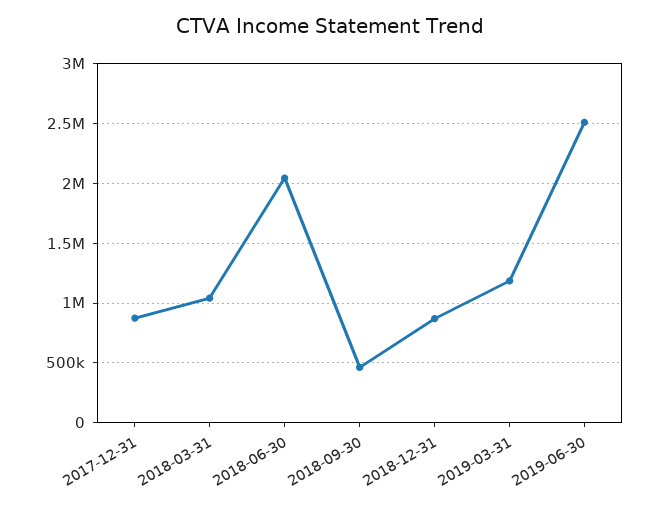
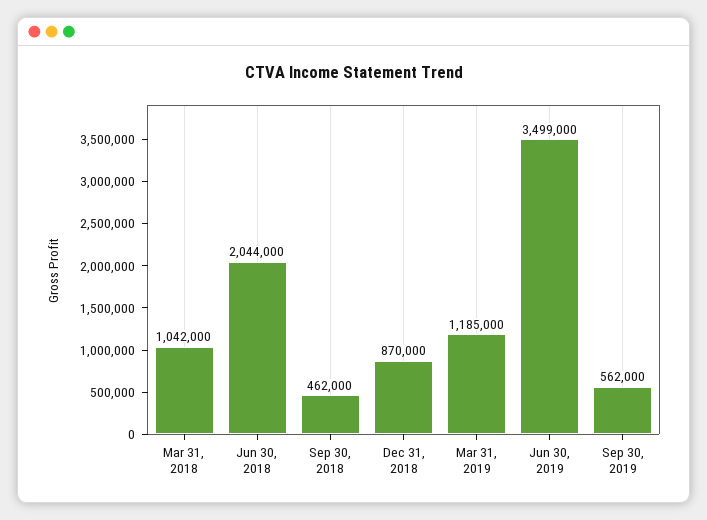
2017-12-31: 900000 -> none
2019-06-30: 2500000 -> 3499000
Sep 30, 2019: none -> 562000

